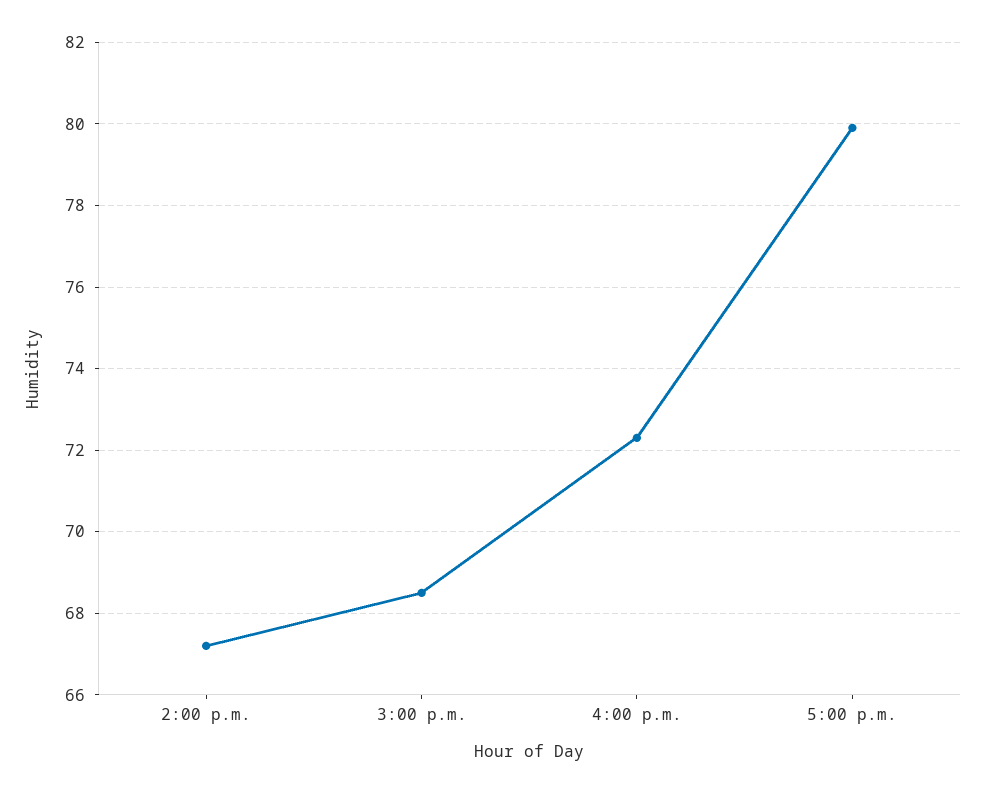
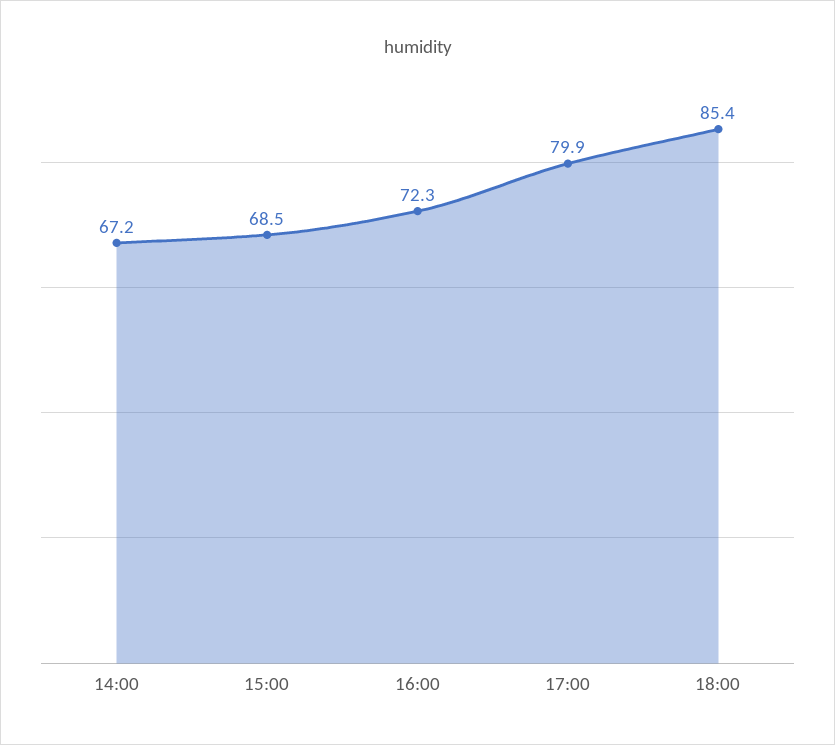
18:00: none -> 85.4

